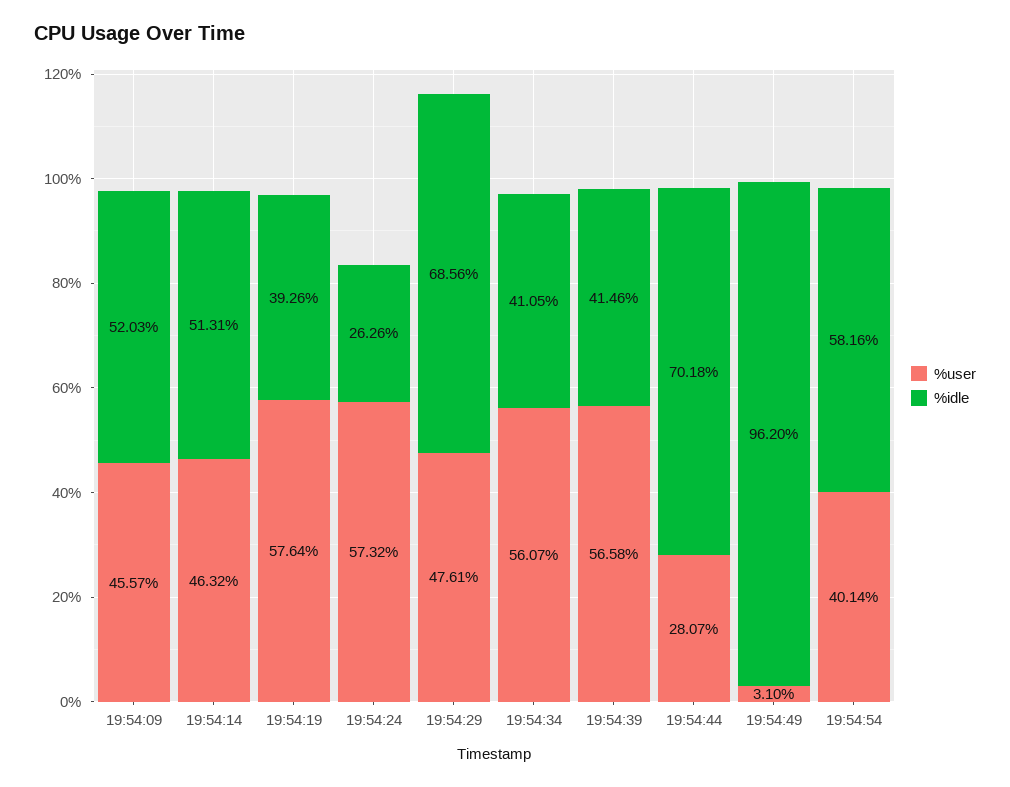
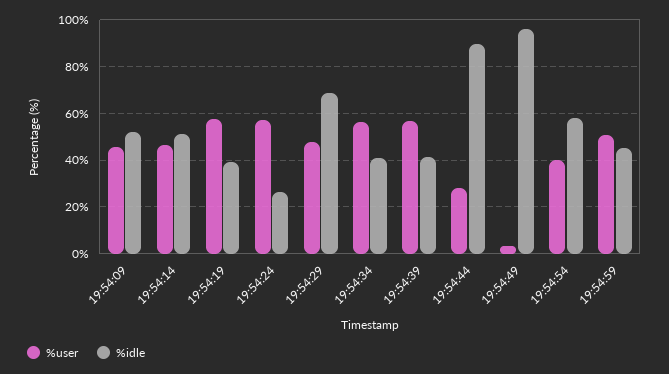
%idle, 19:54:44: 70.18 -> 90
%user, 19:54:59: none -> 50
%idle, 19:54:59: none -> 45

